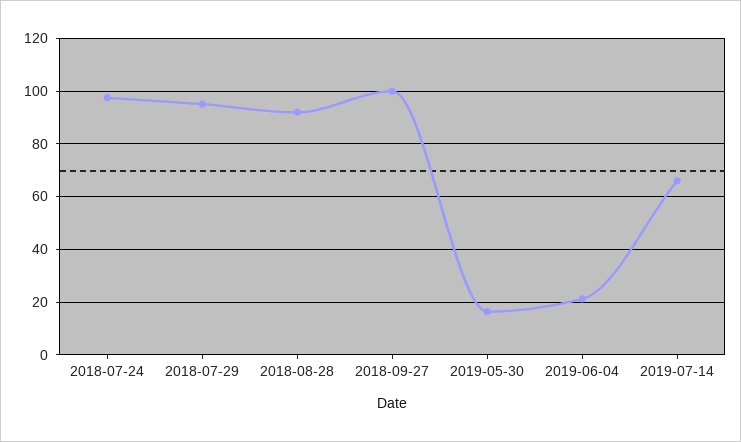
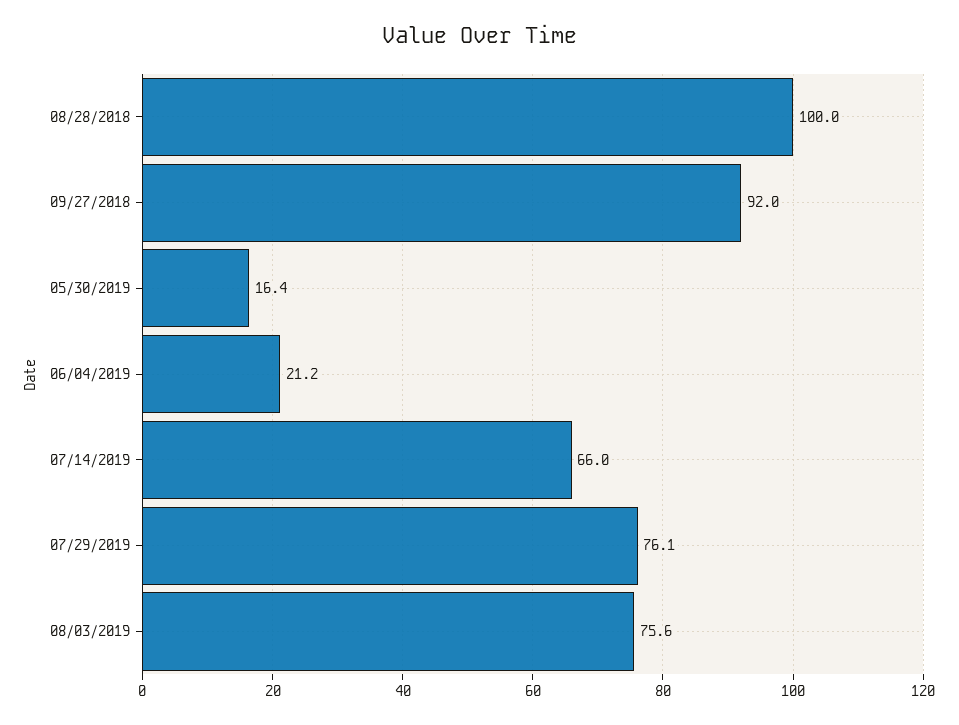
2018-07-24: 97.5 -> none
2018-07-29: 95 -> none
2018-08-28: 92.5 -> 100
2018-09-27: 100 -> 92
07/29/2019: none -> 76.1
08/03/2019: none -> 75.6

